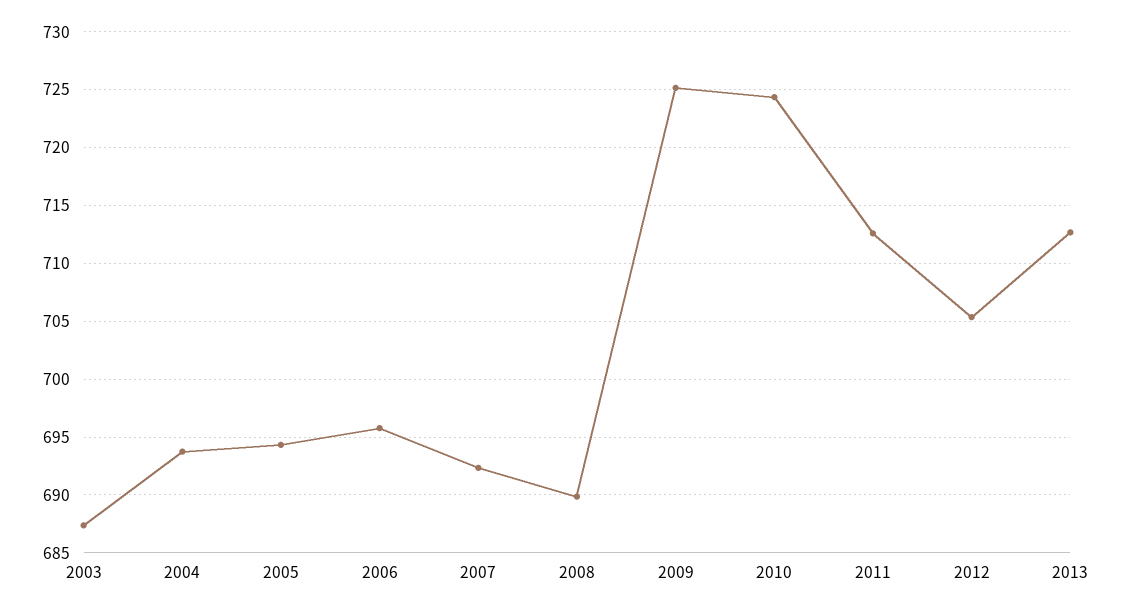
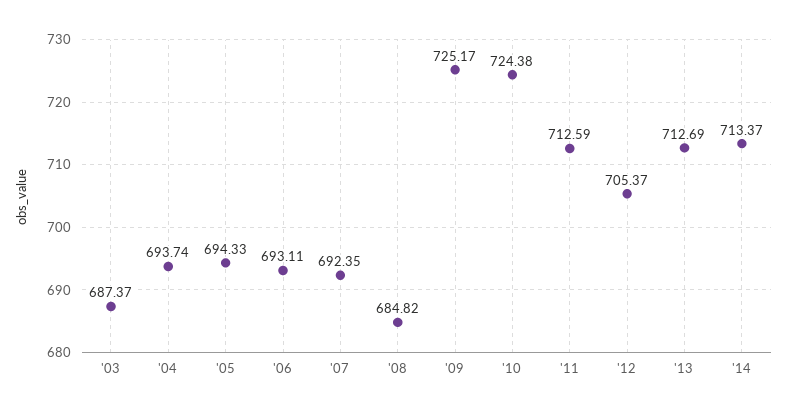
2006: 696 -> 693.11
2008: 690 -> 684.82
'14: none -> 713.37

